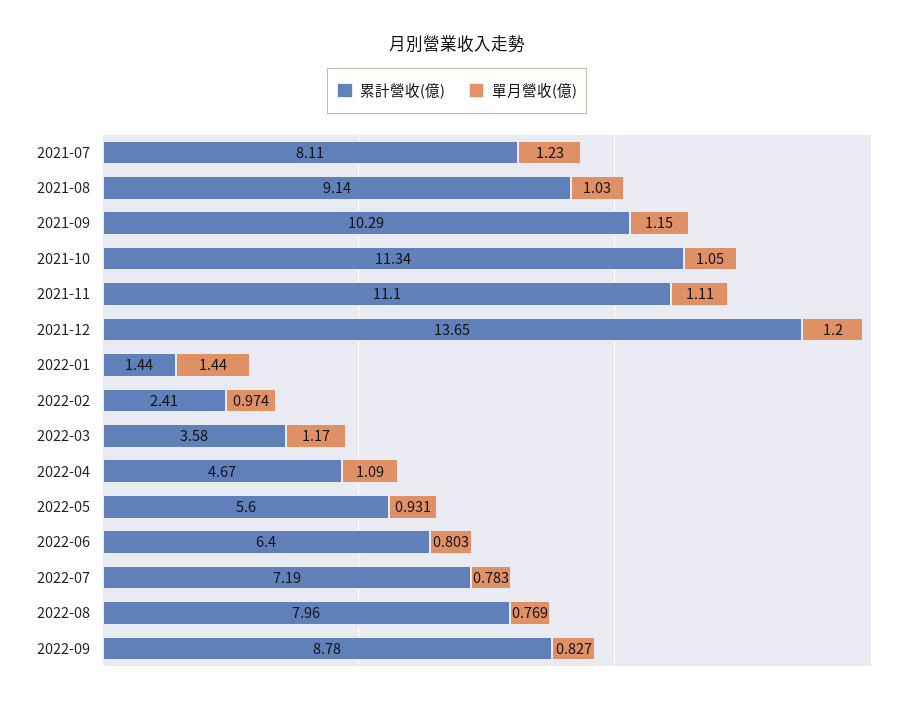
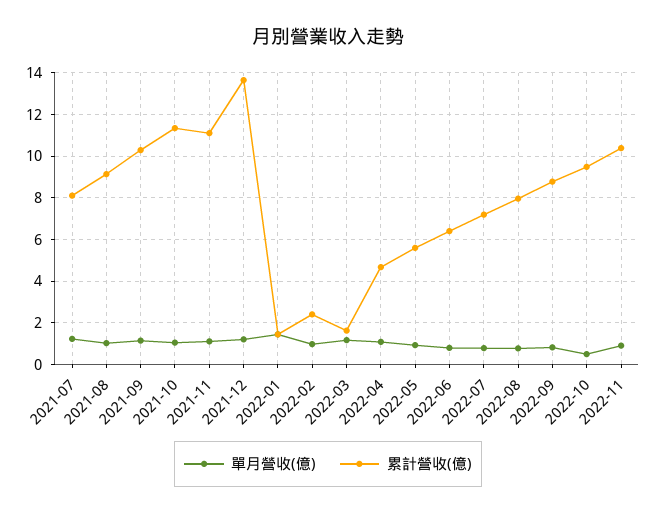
累計營收(億), 2022-03: 3.58 -> 1.5
單月營收(億), 2022-10: none -> 0.5
累計營收(億), 2022-10: none -> 9.5
單月營收(億), 2022-11: none -> 1
累計營收(億), 2022-11: none -> 10.5

